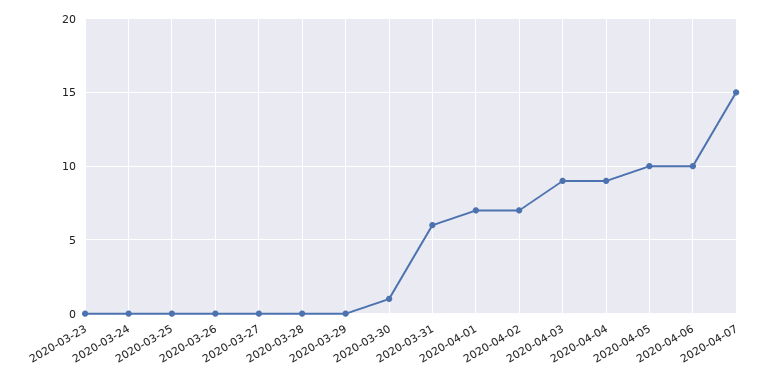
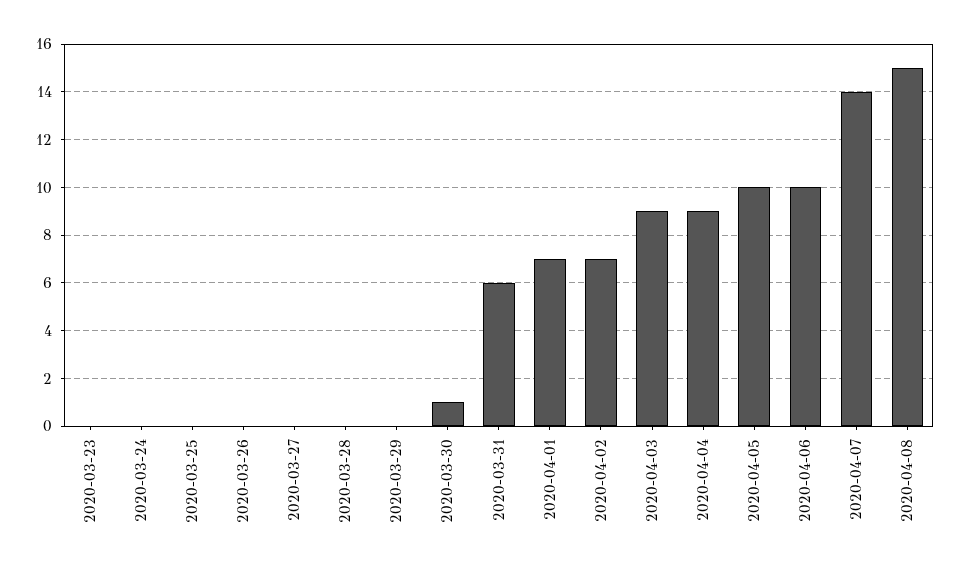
2020-04-07: 15 -> 14
2020-04-08: none -> 15

